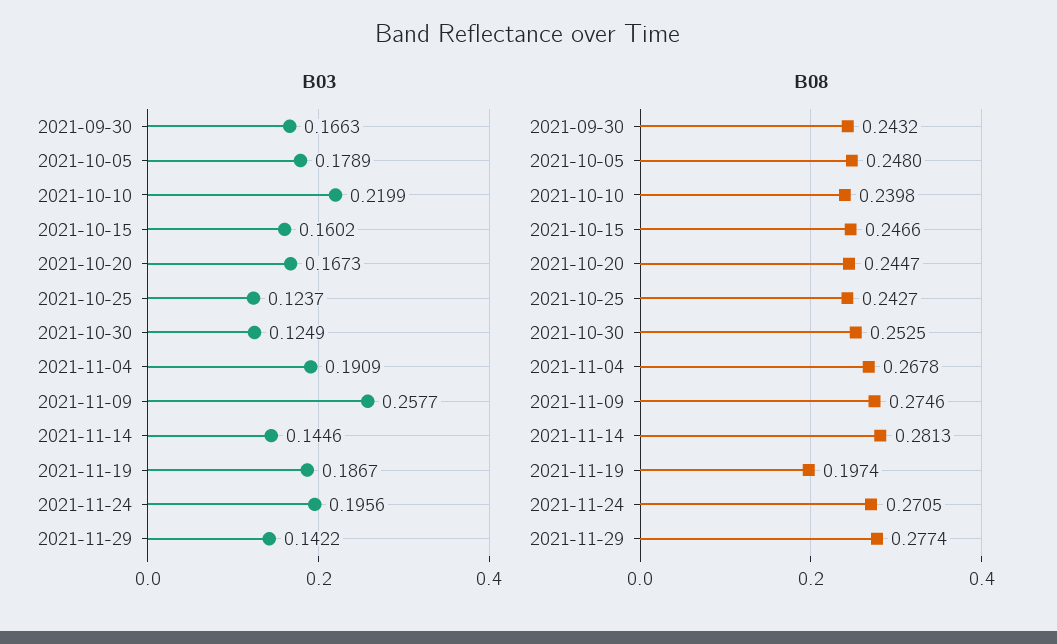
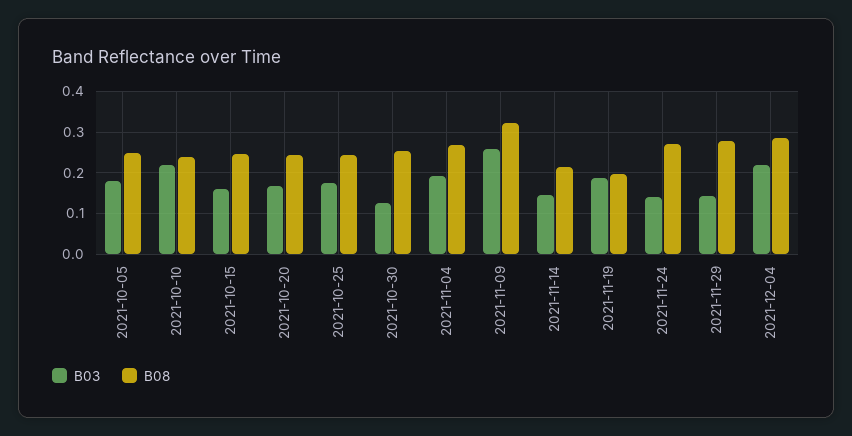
B03, 2021-09-30: 0.1663 -> none
B03, 2021-10-25: 0.1237 -> 0.18
B03, 2021-11-24: 0.1956 -> 0.14
B08, 2021-09-30: 0.2432 -> none
B08, 2021-11-09: 0.2746 -> 0.32
B08, 2021-11-14: 0.2813 -> 0.22
B03, 2021-12-04: none -> 0.22
B08, 2021-12-04: none -> 0.28

